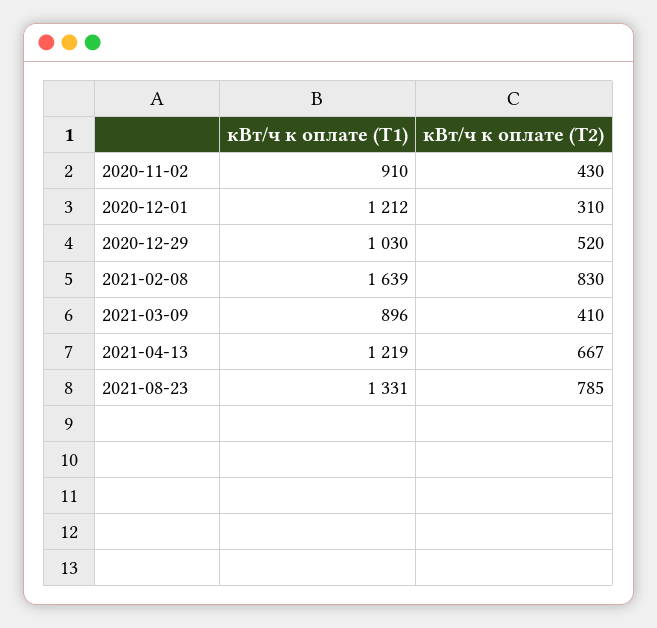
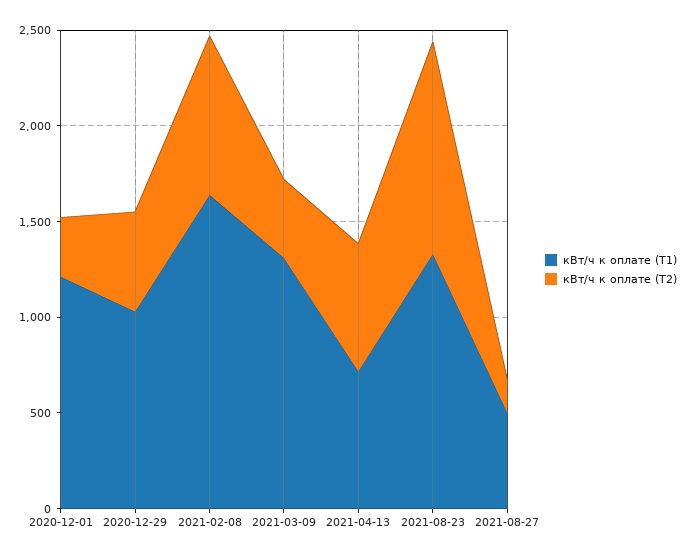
кВт/ч к оплате (Т1), 2020-11-02: 910 -> none
кВт/ч к оплате (Т2), 2020-11-02: 430 -> none
кВт/ч к оплате (Т1), 2021-03-09: 896 -> 1300
кВт/ч к оплате (Т1), 2021-04-13: 1219 -> 700
кВт/ч к оплате (Т2), 2021-08-23: 785 -> 1100
кВт/ч к оплате (Т1), 2021-08-27: none -> 500
кВт/ч к оплате (Т2), 2021-08-27: none -> 200

